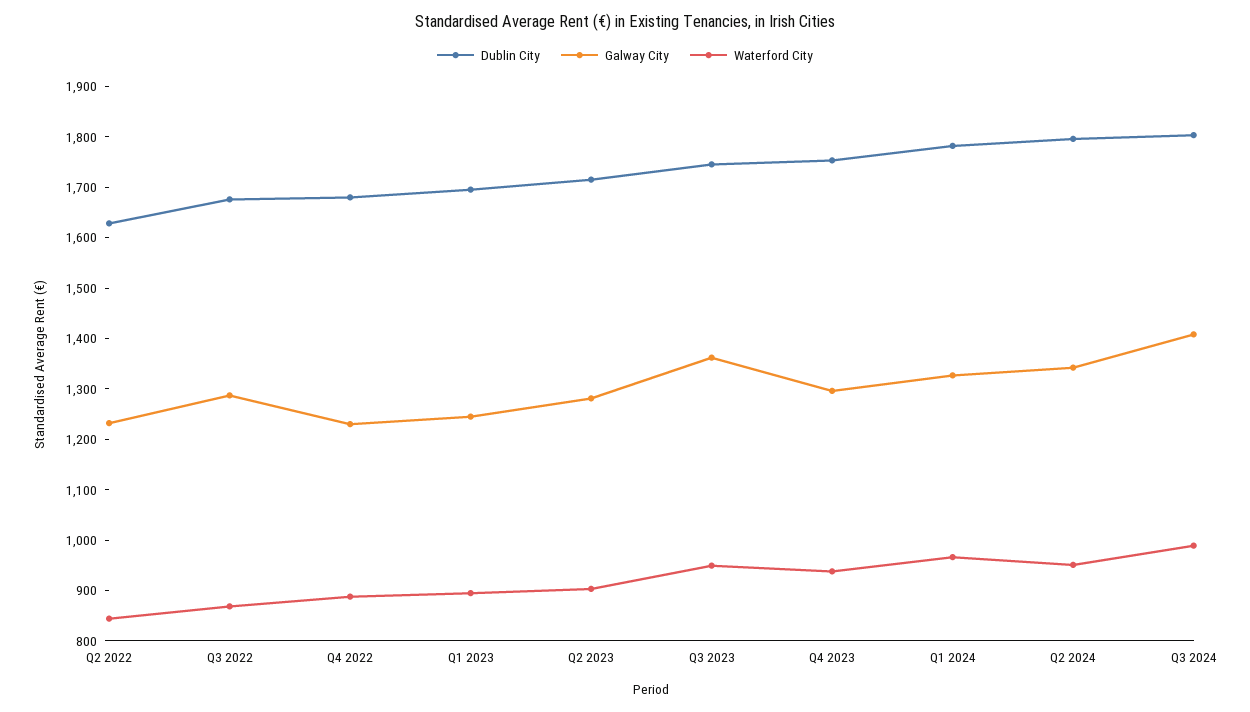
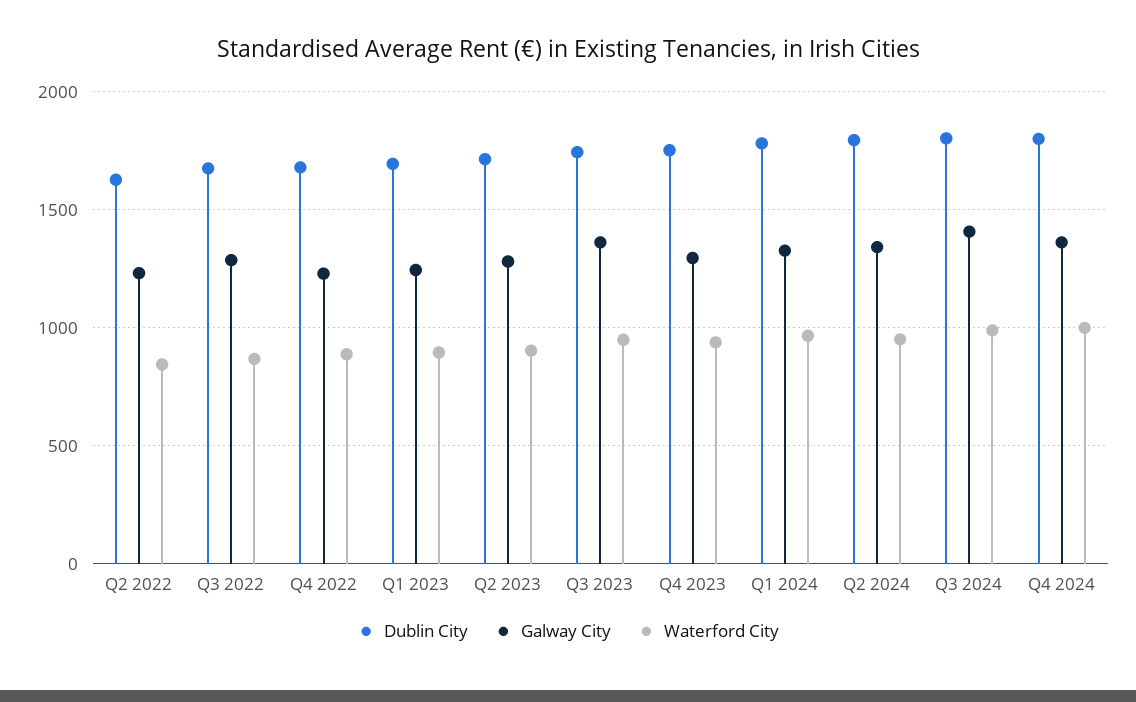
Dublin City, Q4 2024: none -> 1800
Galway City, Q4 2024: none -> 1350
Waterford City, Q4 2024: none -> 1000

